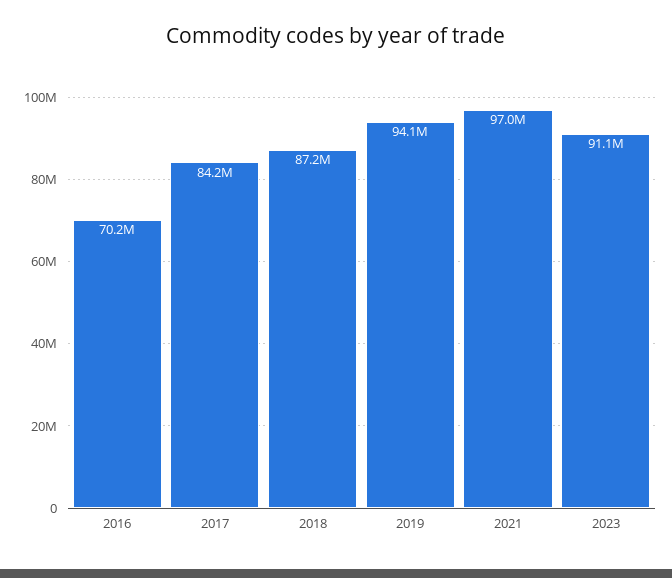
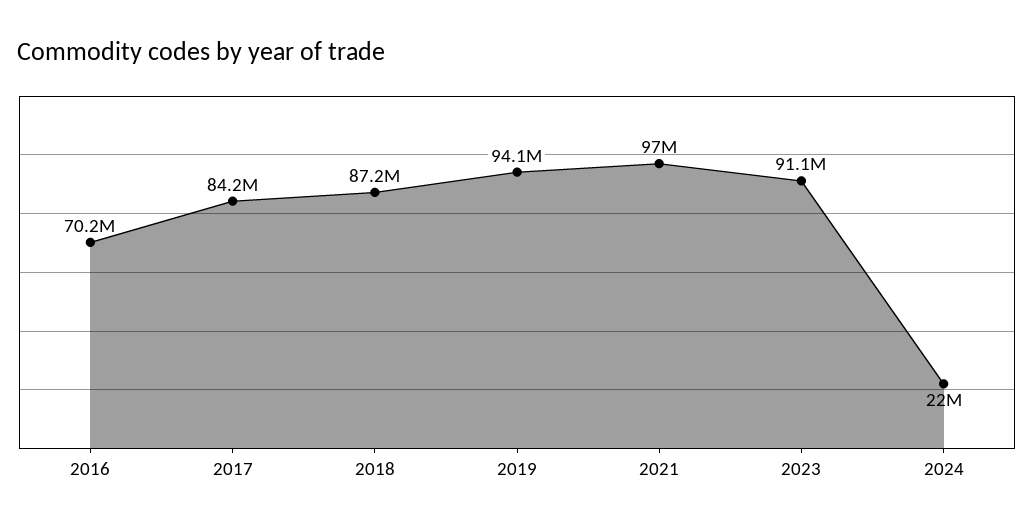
2024: none -> 22000000

